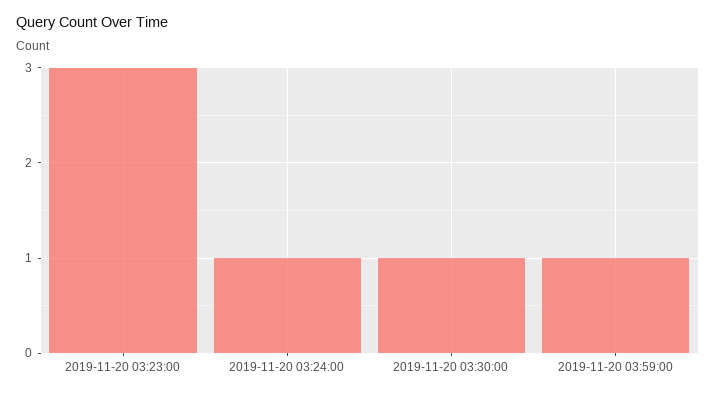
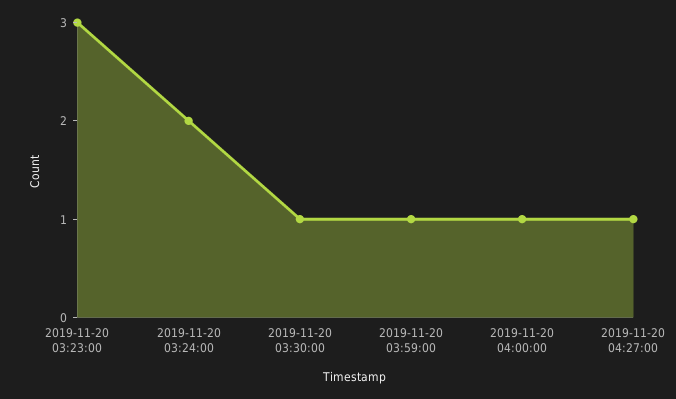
2019-11-20 03:24:00: 1 -> 2
2019-11-20 04:00:00: none -> 1
2019-11-20 04:27:00: none -> 1

